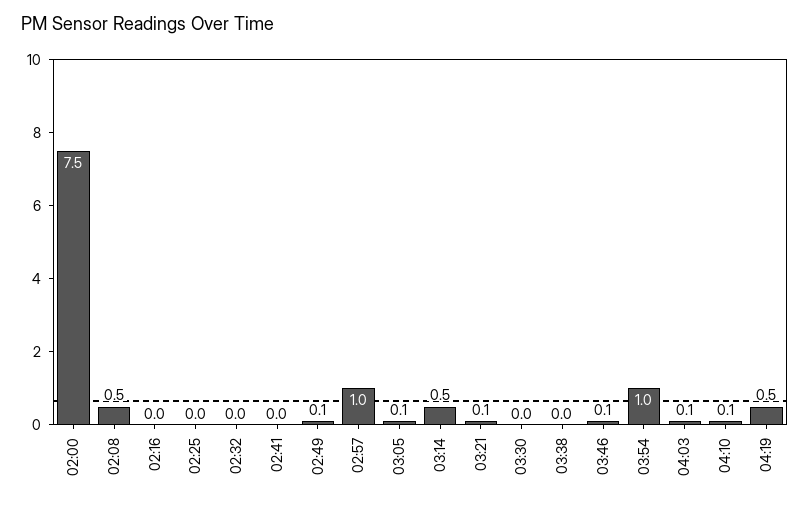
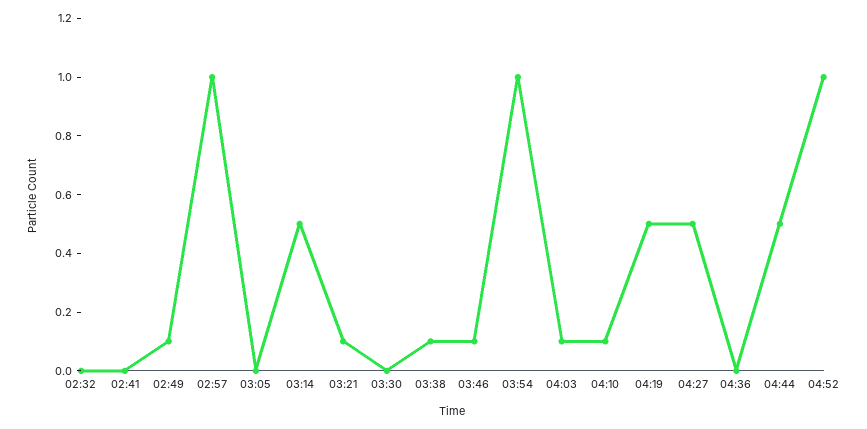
02:00: 7.5 -> none
02:08: 0.5 -> none
02:16: 0 -> none
02:25: 0 -> none
03:05: 0.1 -> 0
03:38: 0 -> 0.1
04:27: none -> 0.5
04:36: none -> 0
04:44: none -> 0.5
04:52: none -> 1

